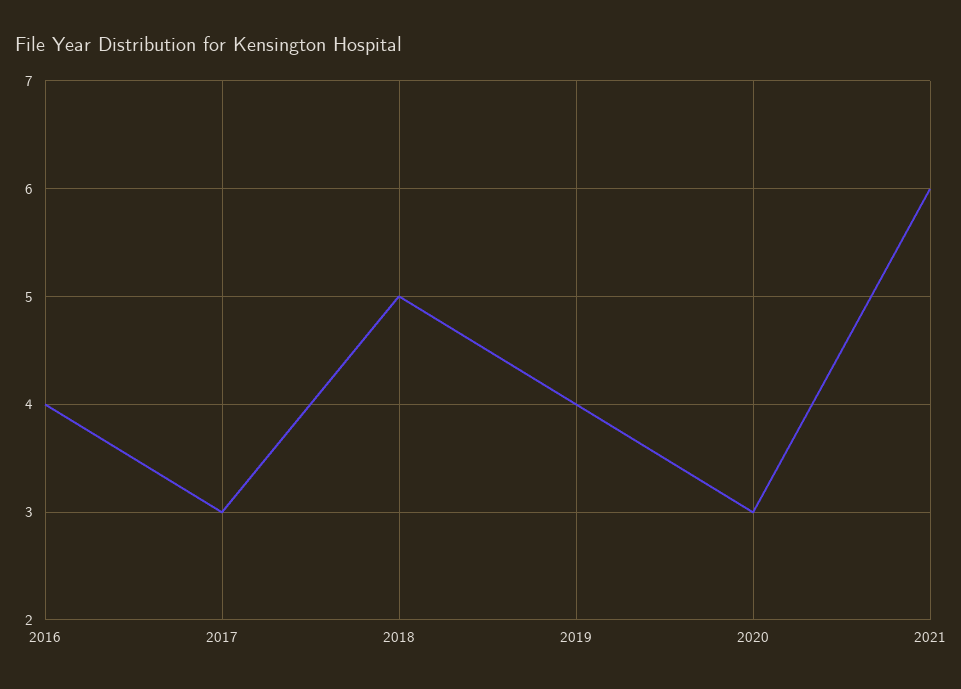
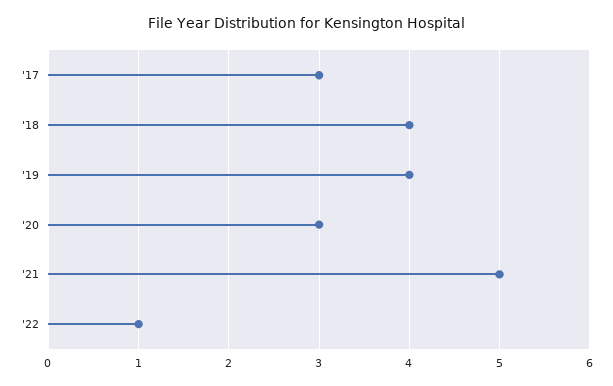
2016: 4 -> none
2018: 5 -> 4
2021: 6 -> 5
'22: none -> 1

